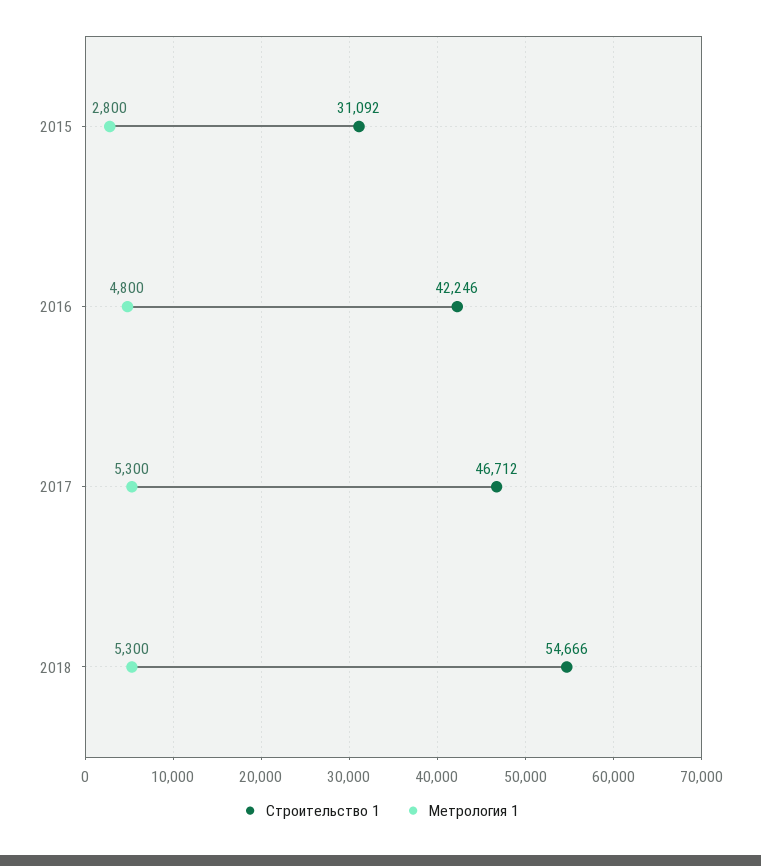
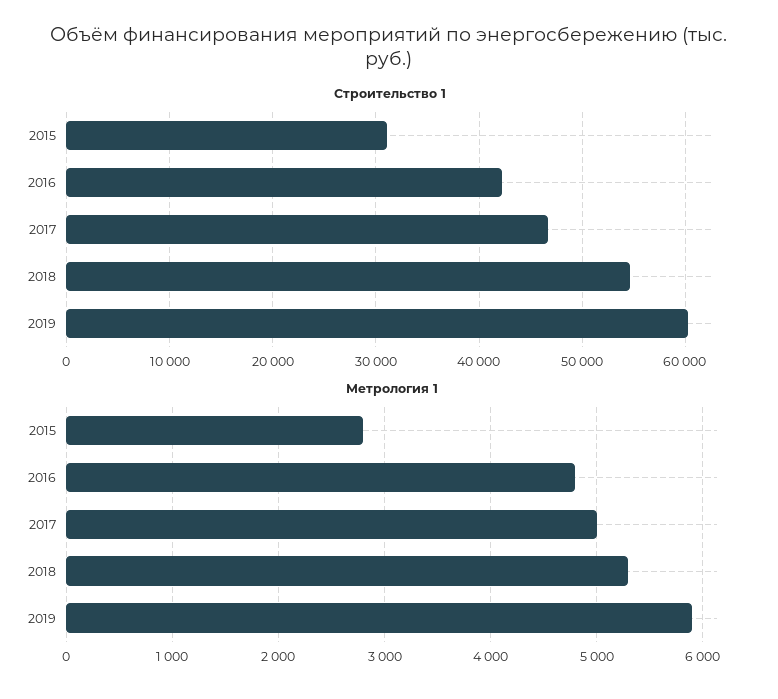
Метрология 1, 2017: 5300 -> 5000
Строительство 1, 2019: none -> 60000
Метрология 1, 2019: none -> 5900

